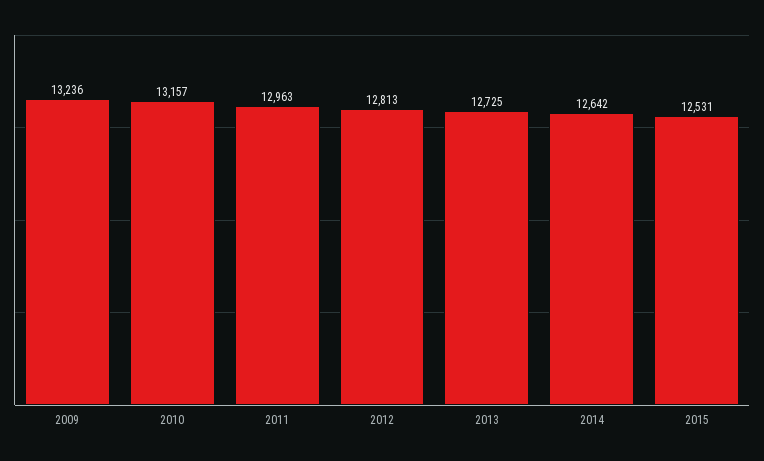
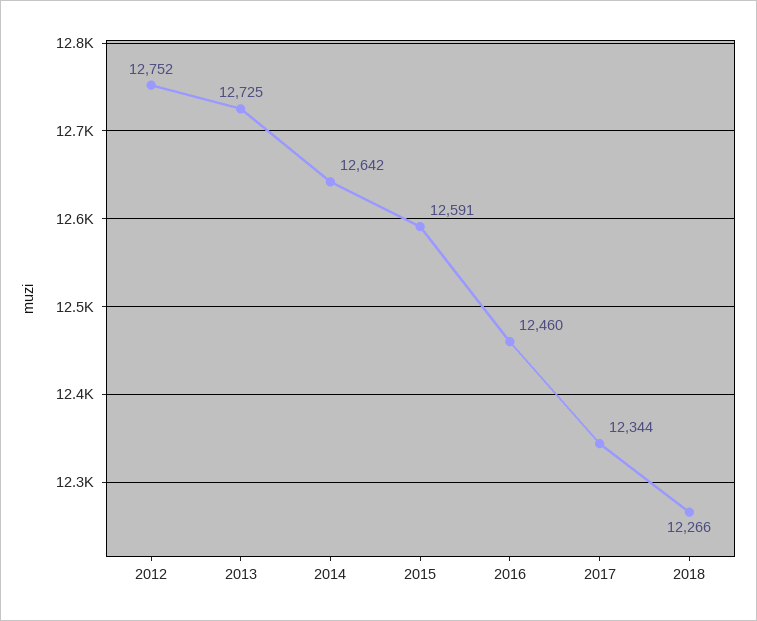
2009: 13236 -> none
2010: 13157 -> none
2011: 12963 -> none
2012: 12813 -> 12752
2015: 12531 -> 12591
2016: none -> 12460
2017: none -> 12344
2018: none -> 12266

